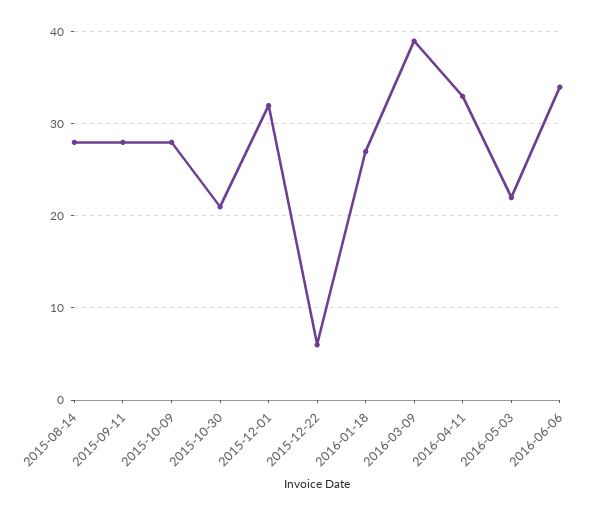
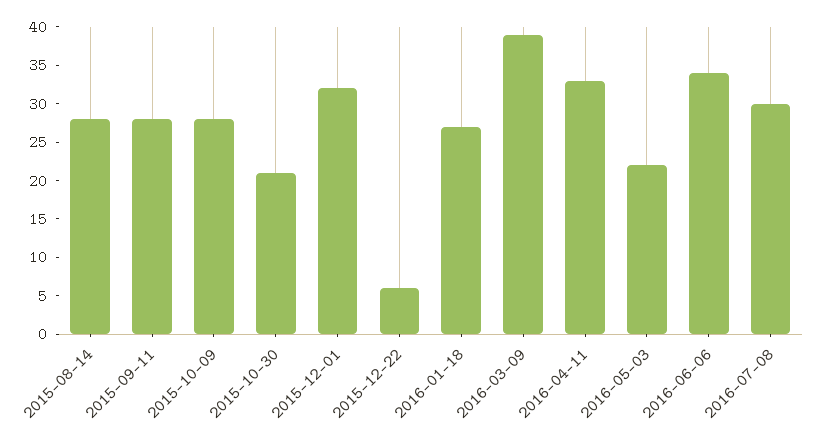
2016-07-08: none -> 30

